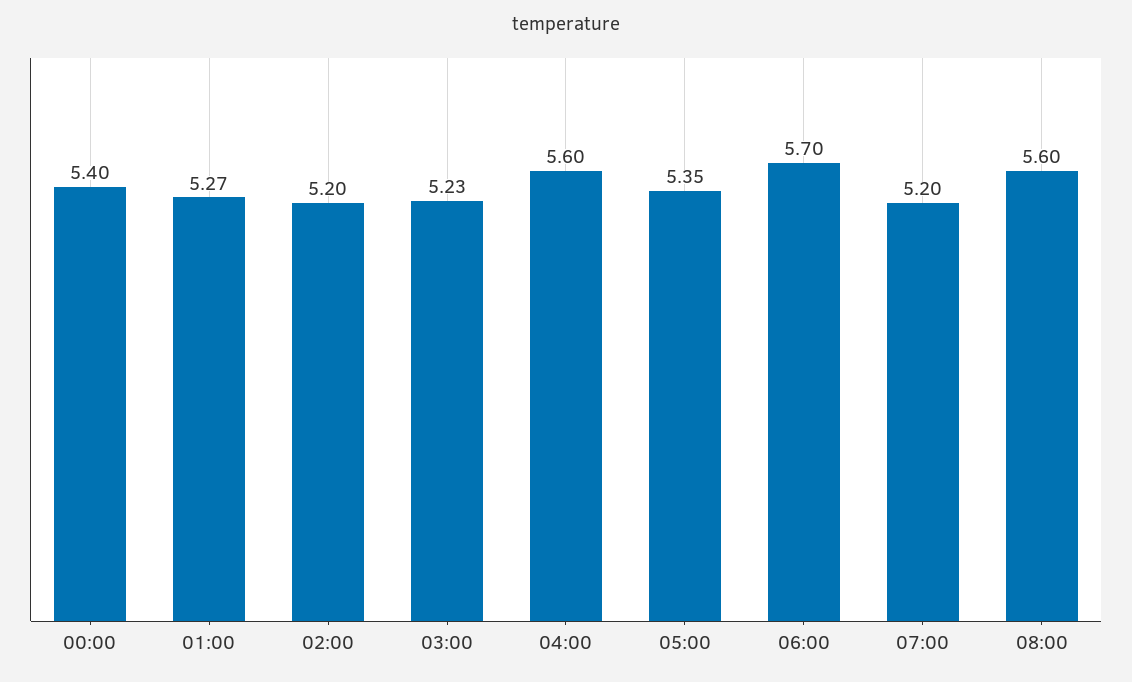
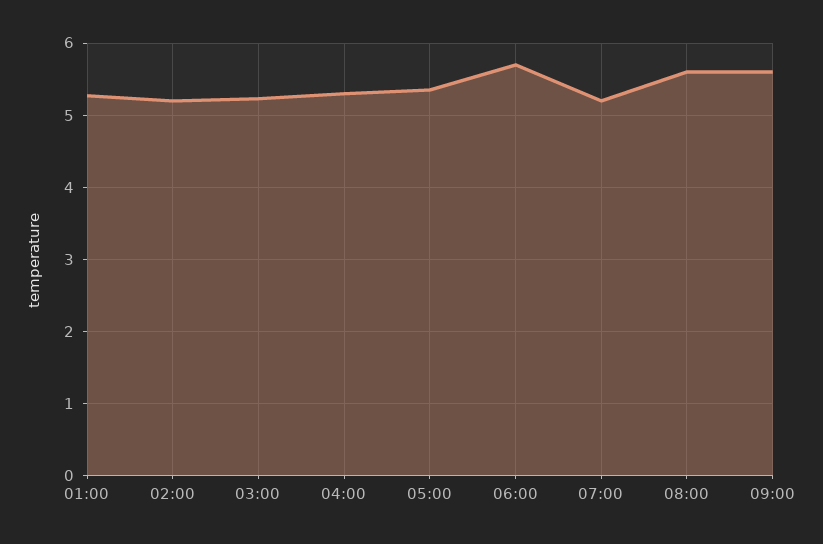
00:00: 5.4 -> none
04:00: 5.6 -> 5.3
09:00: none -> 5.6

